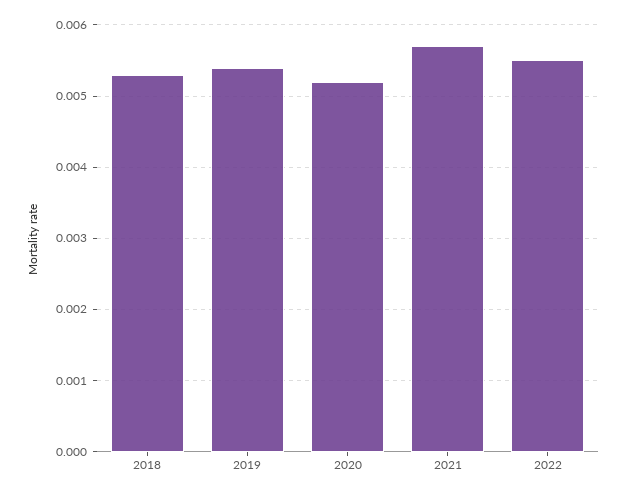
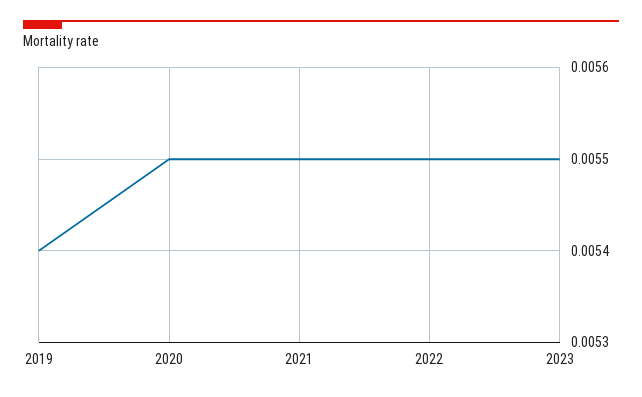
2018: 0.0053 -> none
2020: 0.0052 -> 0.0055
2021: 0.0057 -> 0.0055
2023: none -> 0.0055

